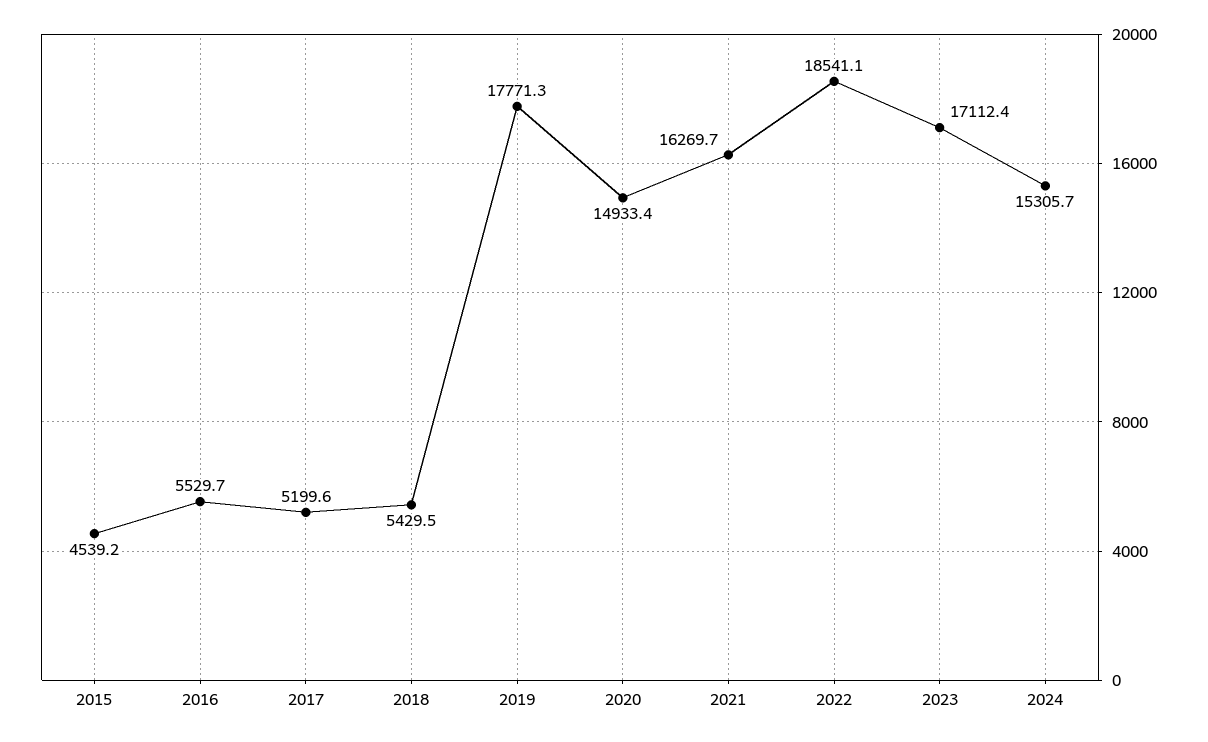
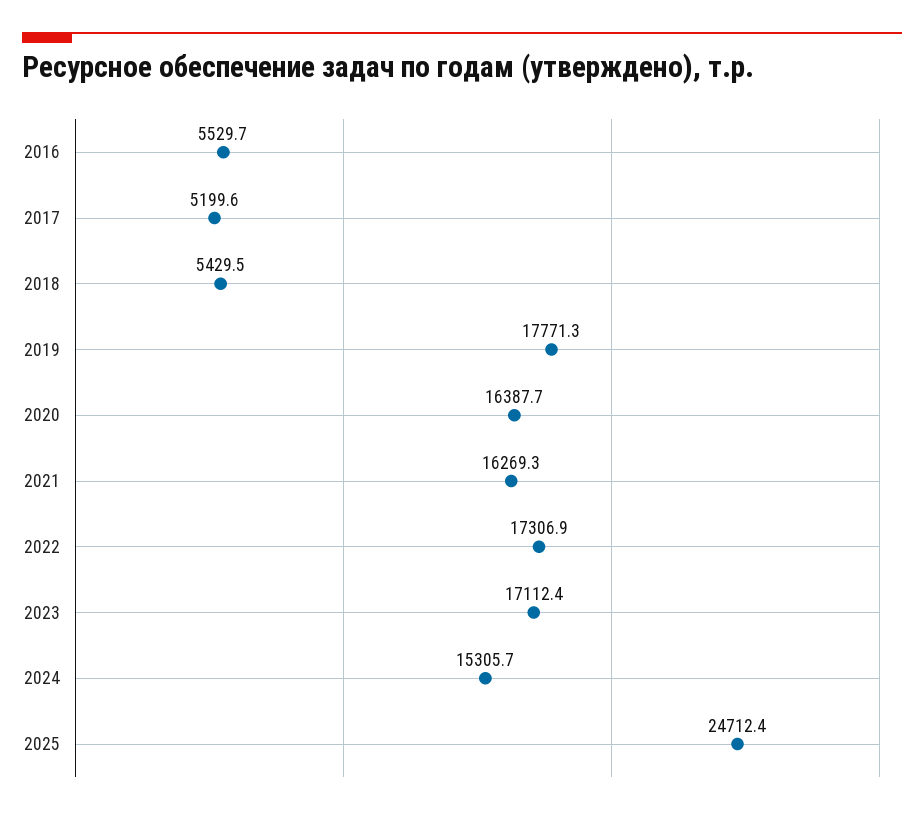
2015: 4539.2 -> none
2020: 14933.4 -> 16387.7
2021: 16269.7 -> 16269.3
2022: 18541.1 -> 17306.9
2025: none -> 24712.4

